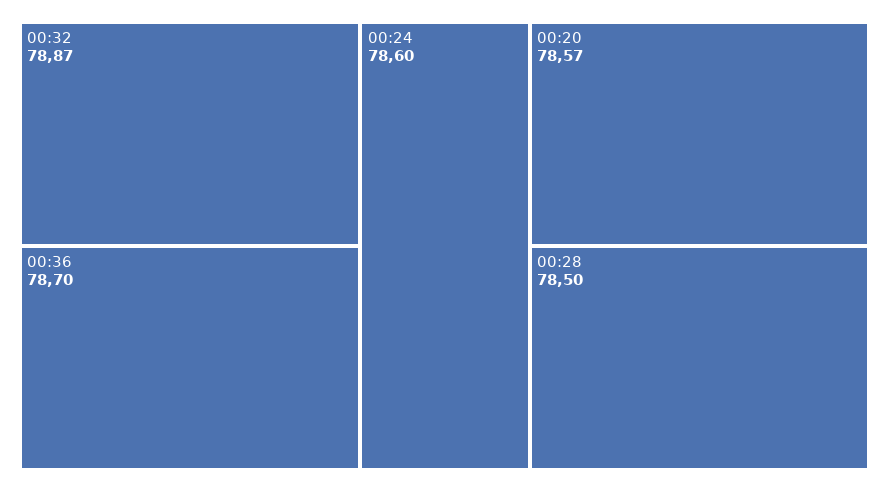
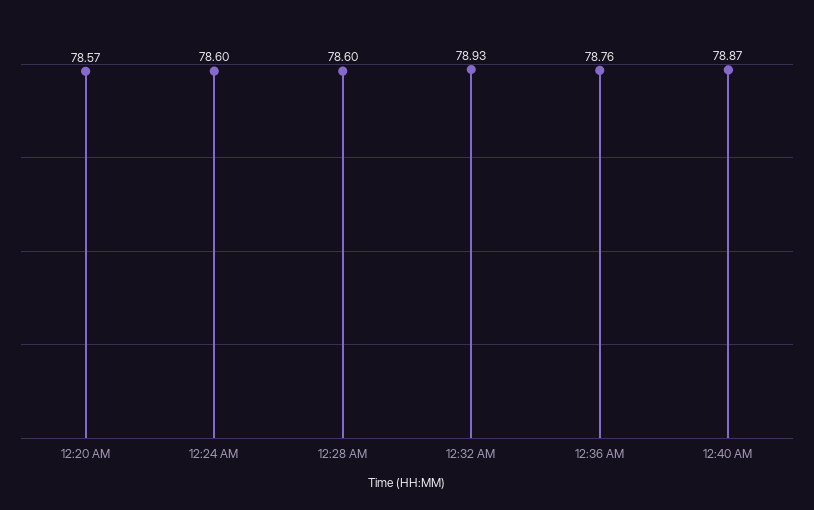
00:32: 78.87 -> 78.93
00:36: 78.7 -> 78.76
00:28: 78.5 -> 78.6
12:40 AM: none -> 78.87

